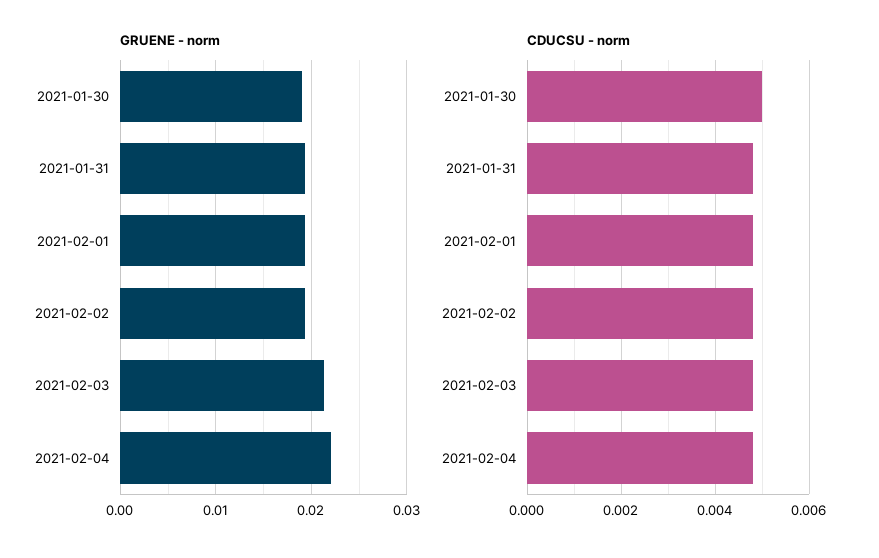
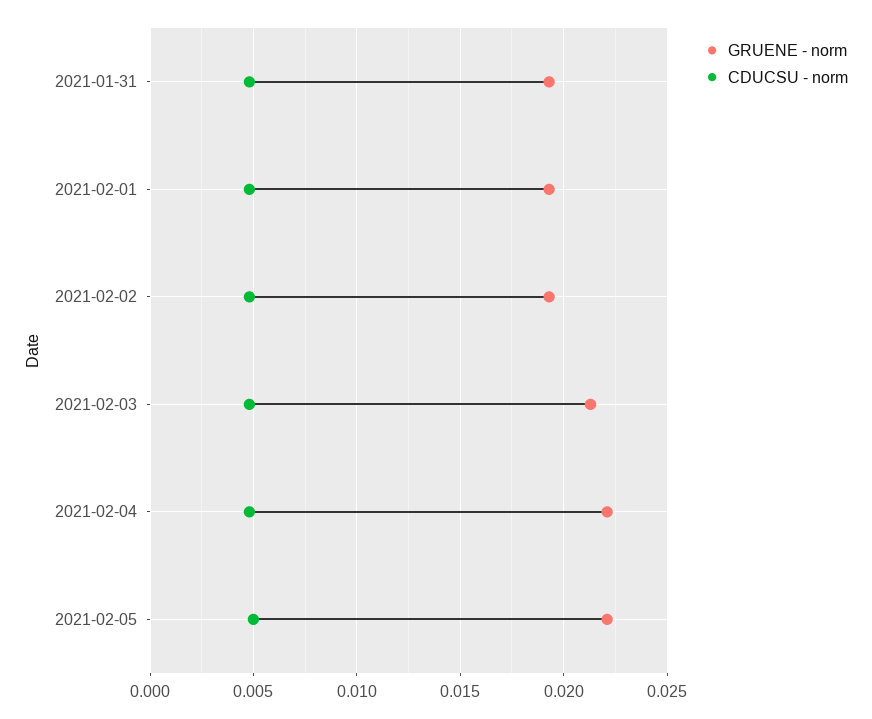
GRUENE - norm, 2021-01-30: 0.019 -> none
CDUCSU - norm, 2021-01-30: 0.005 -> none
GRUENE - norm, 2021-02-05: none -> 0.022
CDUCSU - norm, 2021-02-05: none -> 0.005

